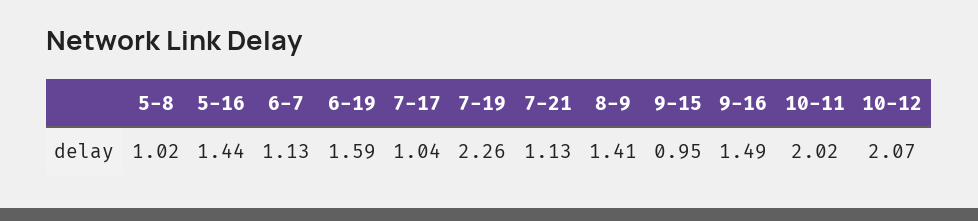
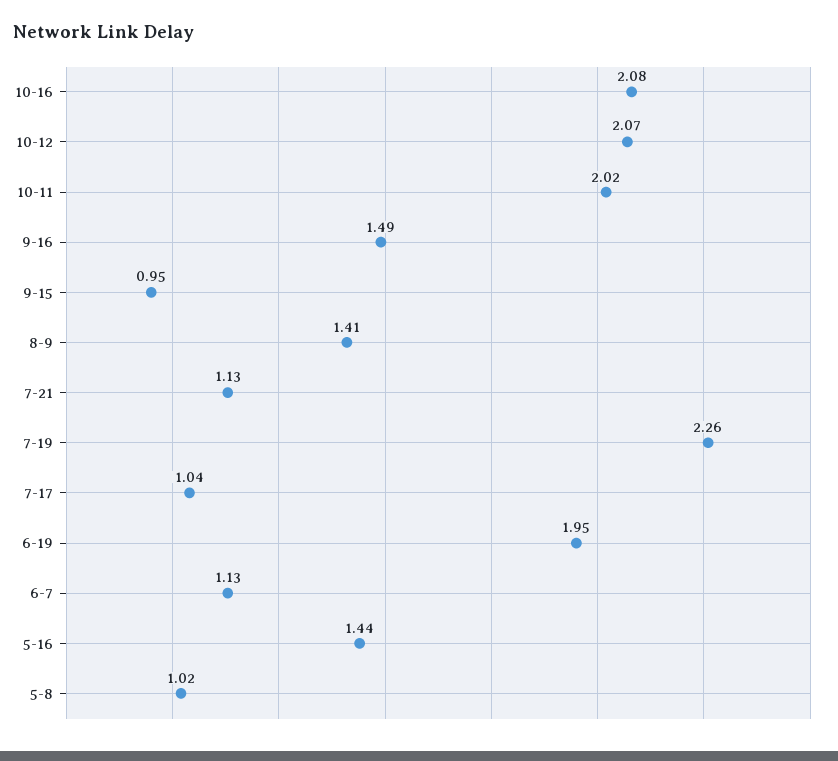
6-19: 1.59 -> 1.95
10-16: none -> 2.08

